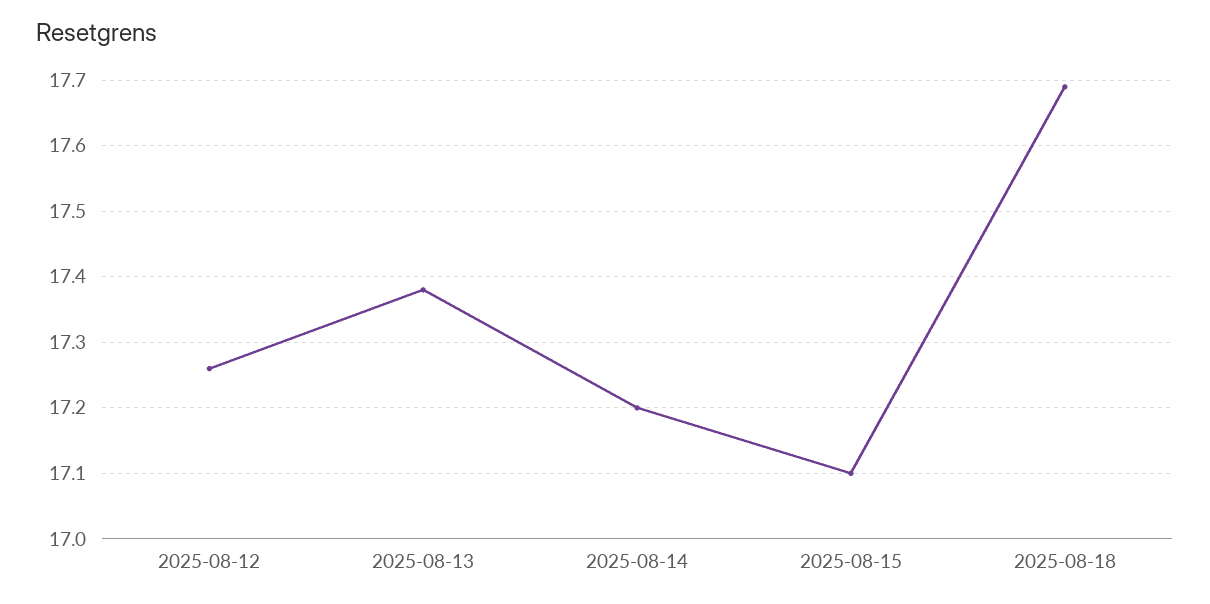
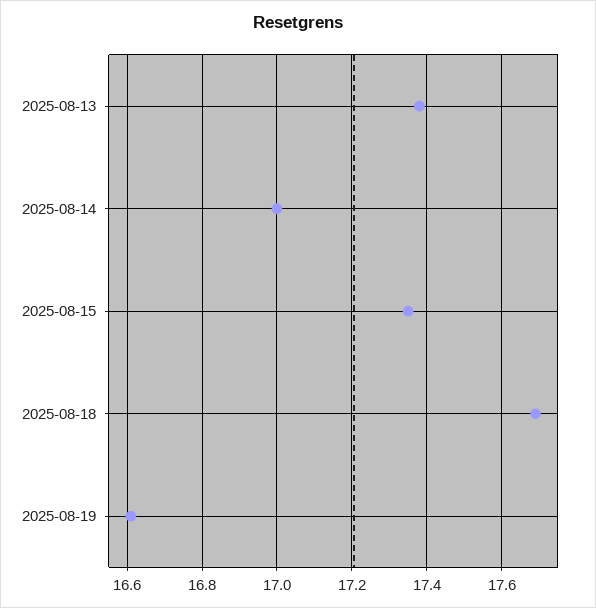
2025-08-12: 17.26 -> none
2025-08-14: 17.2 -> 17
2025-08-15: 17.1 -> 17.35
2025-08-19: none -> 16.6

